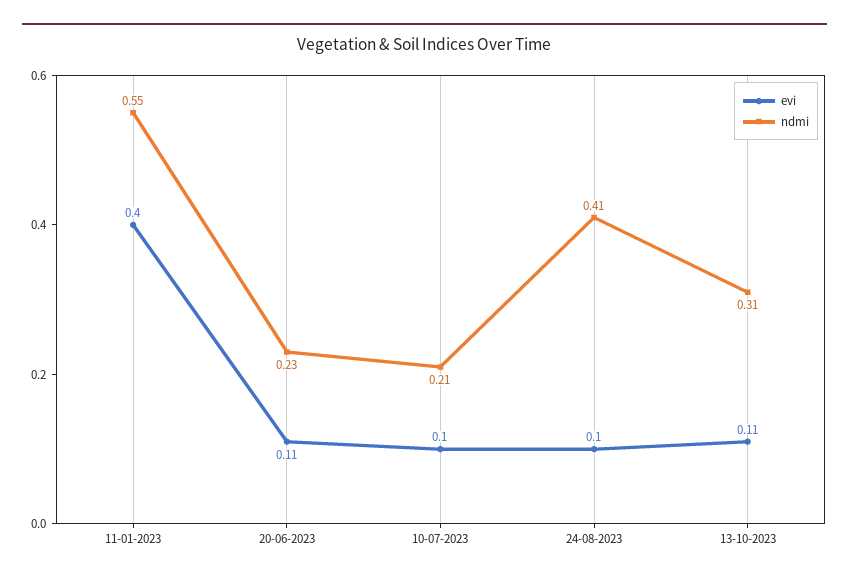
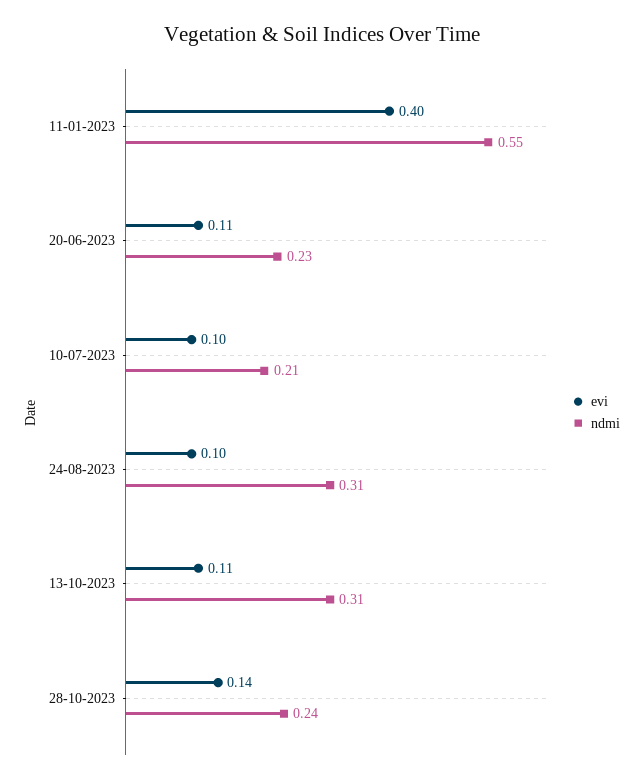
ndmi, 24-08-2023: 0.41 -> 0.31
evi, 28-10-2023: none -> 0.14
ndmi, 28-10-2023: none -> 0.24

